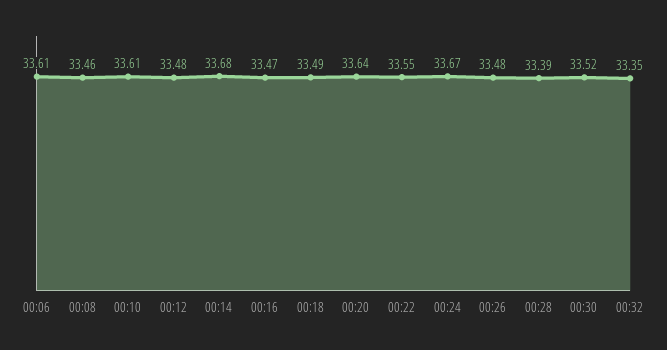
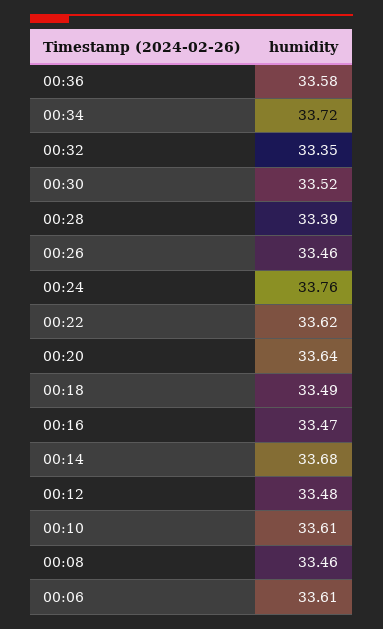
00:22: 33.55 -> 33.62
00:24: 33.67 -> 33.76
00:26: 33.48 -> 33.46
00:36: none -> 33.58
00:34: none -> 33.72

